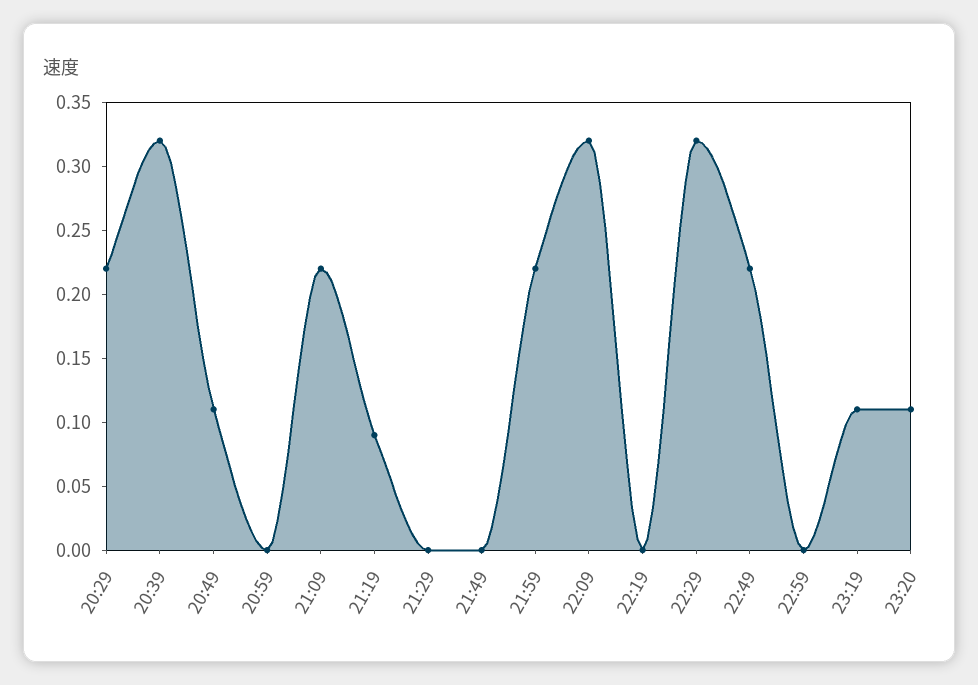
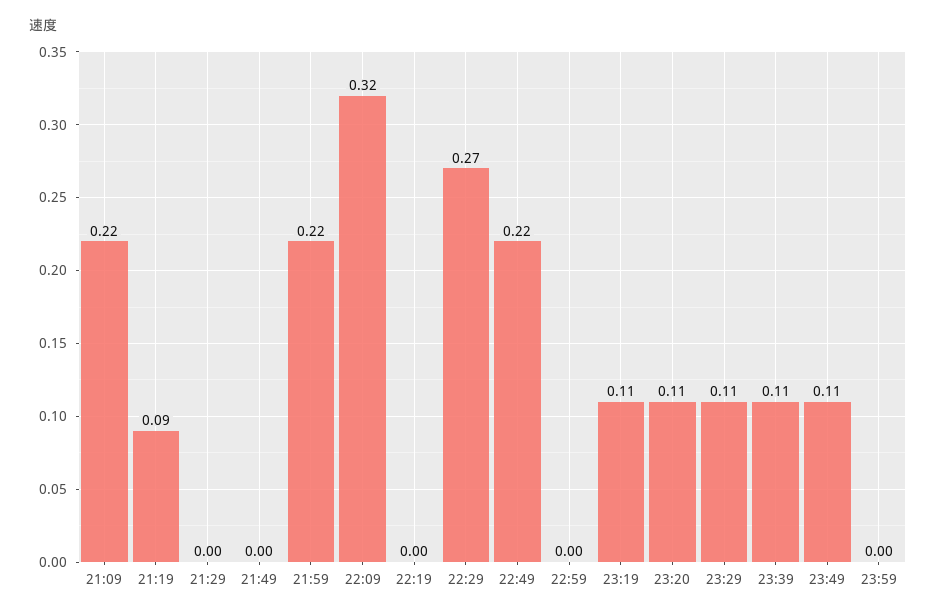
20:29: 0.22 -> none
20:39: 0.32 -> none
20:49: 0.11 -> none
20:59: 0 -> none
22:29: 0.32 -> 0.27
23:29: none -> 0.11
23:39: none -> 0.11
23:49: none -> 0.11
23:59: none -> 0

